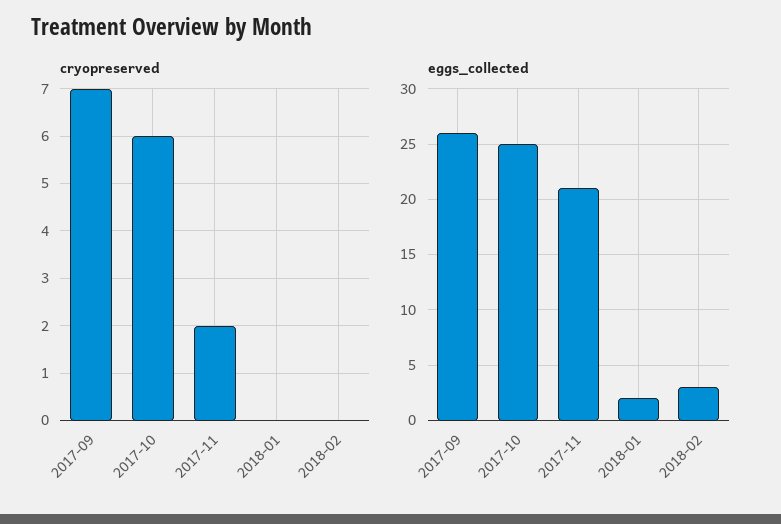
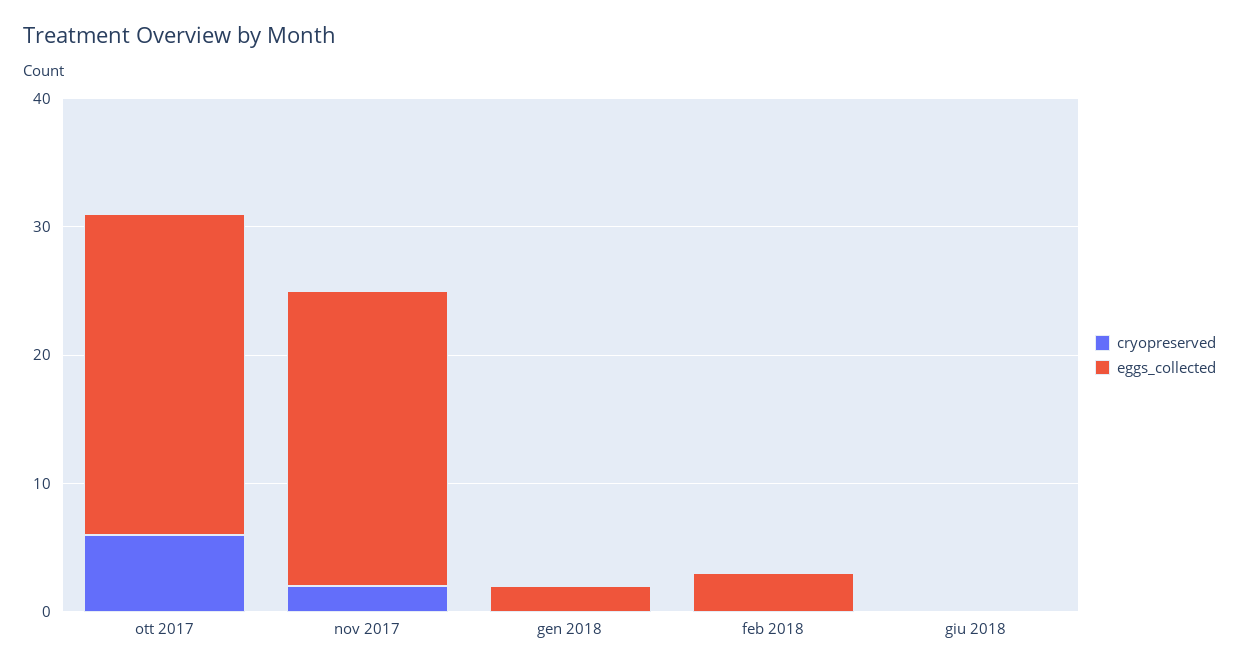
cryopreserved, 2017-09: 7 -> none
eggs_collected, 2017-09: 26 -> none
eggs_collected, 2017-11: 21 -> 23
cryopreserved, giu 2018: none -> 0
eggs_collected, giu 2018: none -> 0

